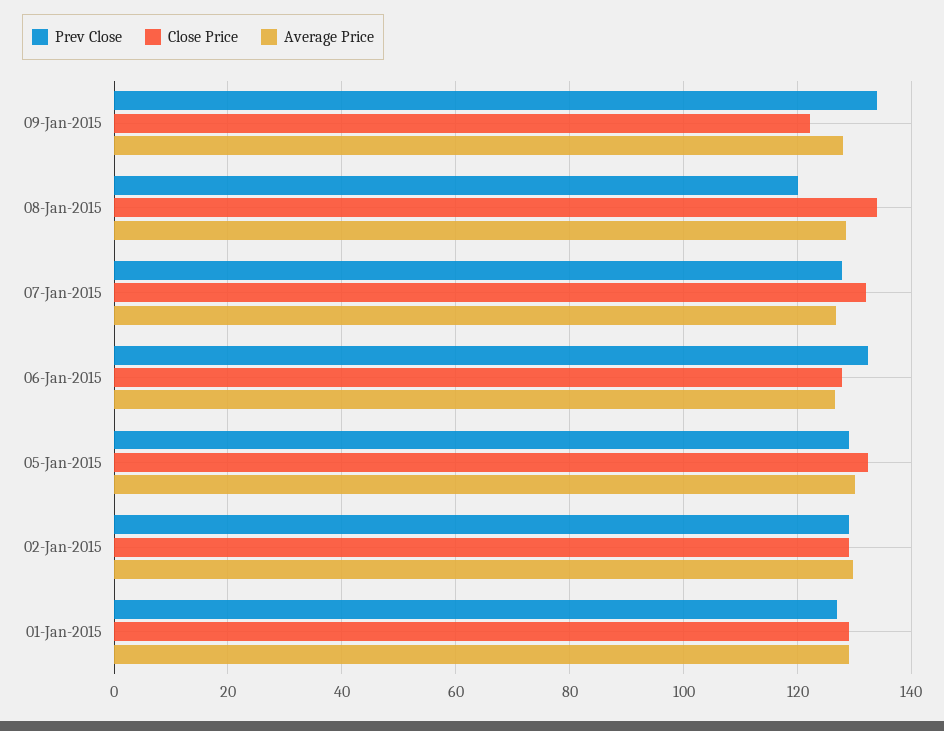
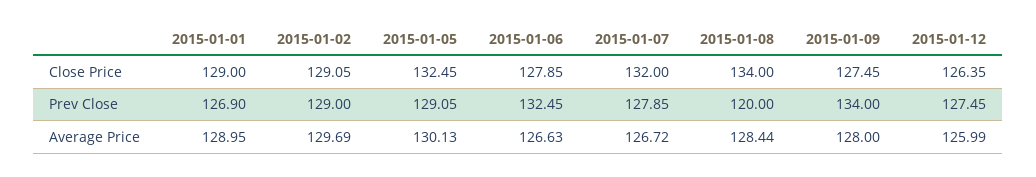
Close Price, 09-Jan-2015: 122 -> 127.45
Close Price, 2015-01-12: none -> 126.35
Prev Close, 2015-01-12: none -> 127.45
Average Price, 2015-01-12: none -> 125.99

